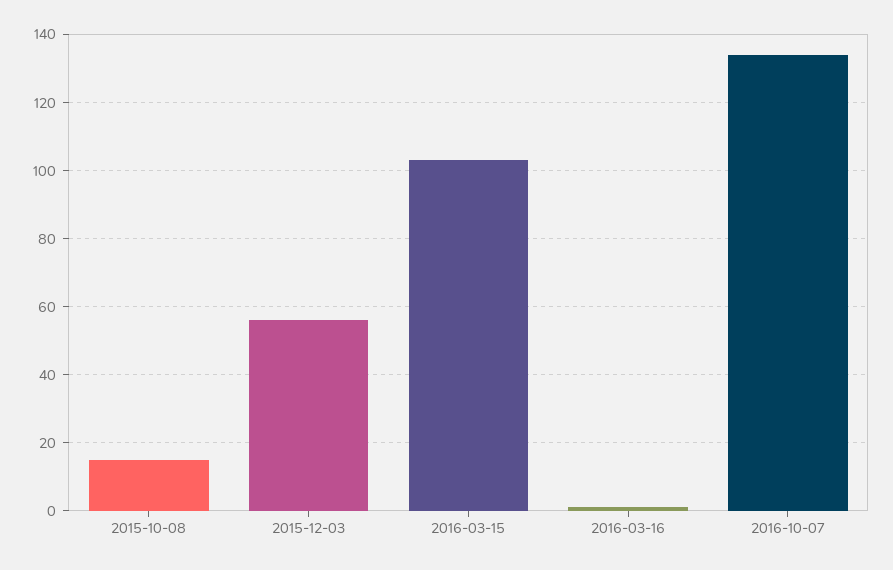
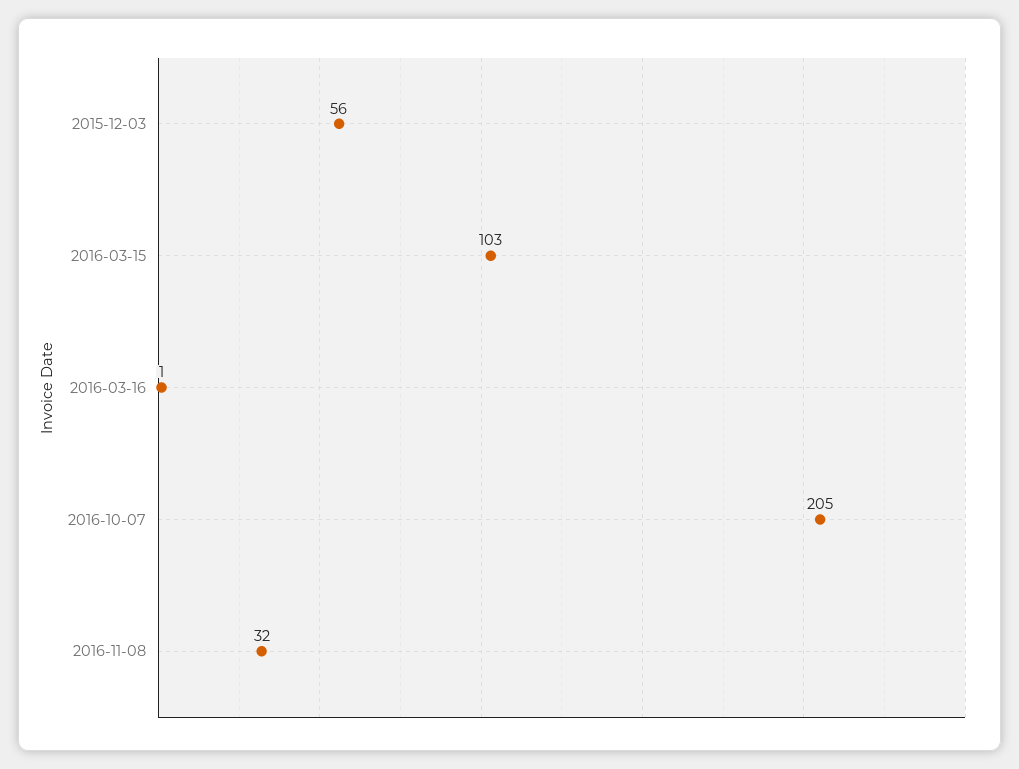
2015-10-08: 15 -> none
2016-10-07: 135 -> 205
2016-11-08: none -> 32

